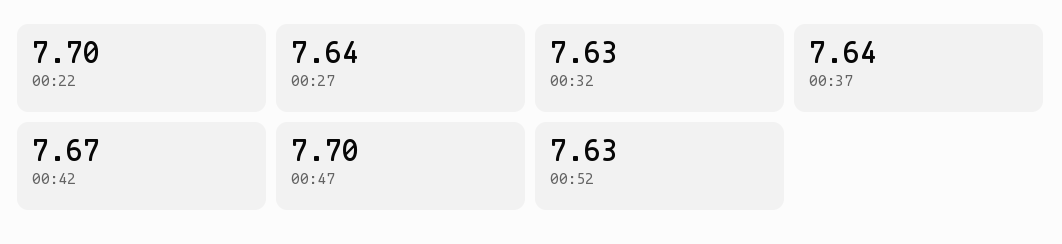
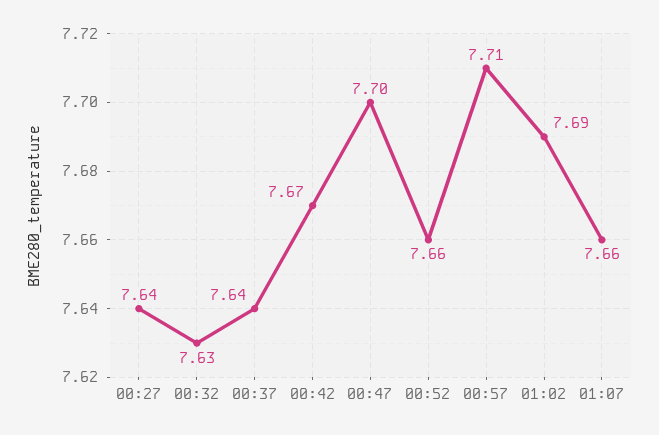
00:22: 7.7 -> none
00:52: 7.63 -> 7.66
00:57: none -> 7.71
01:02: none -> 7.69
01:07: none -> 7.66

